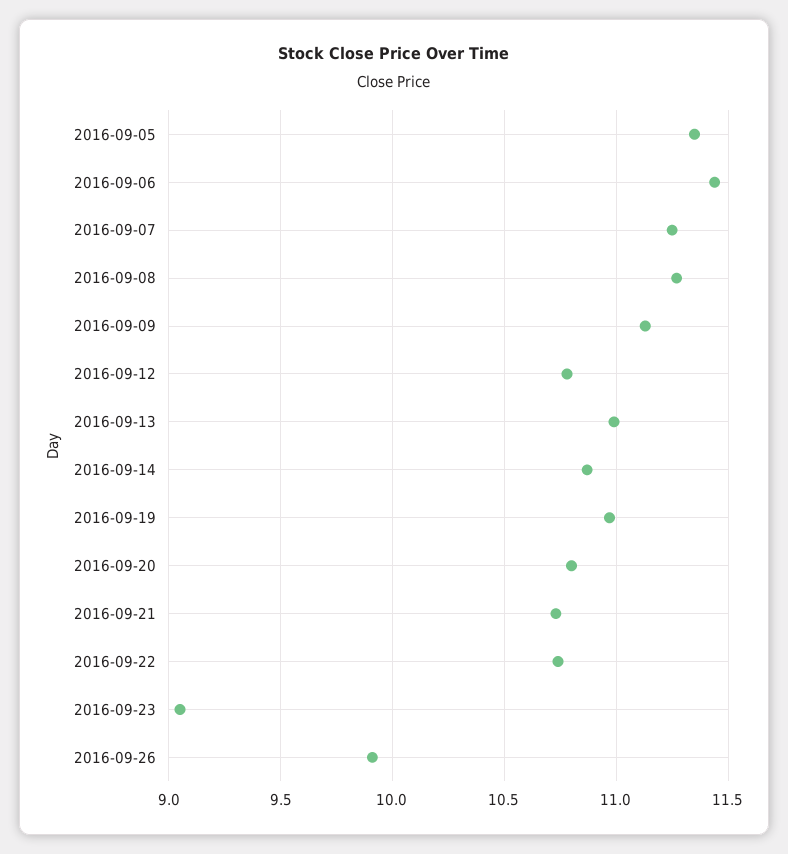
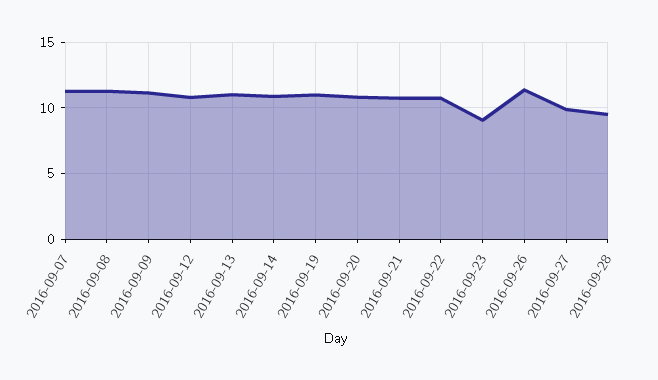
2016-09-05: 11.35 -> none
2016-09-06: 11.45 -> none
2016-09-26: 9.9 -> 11.5
2016-09-27: none -> 10
2016-09-28: none -> 9.5

